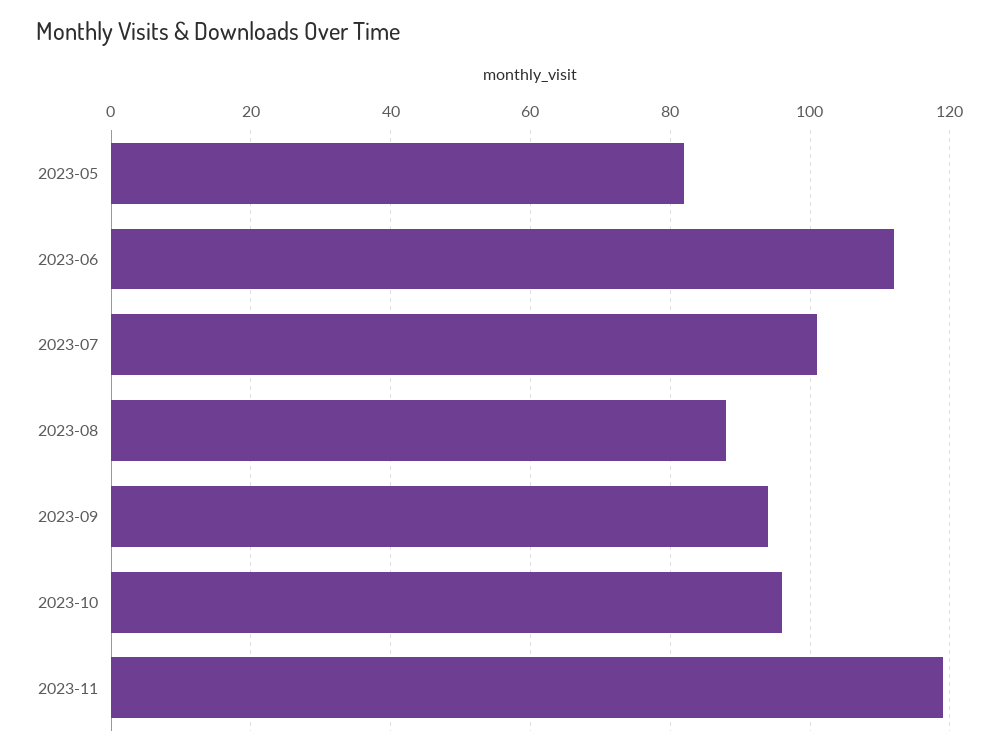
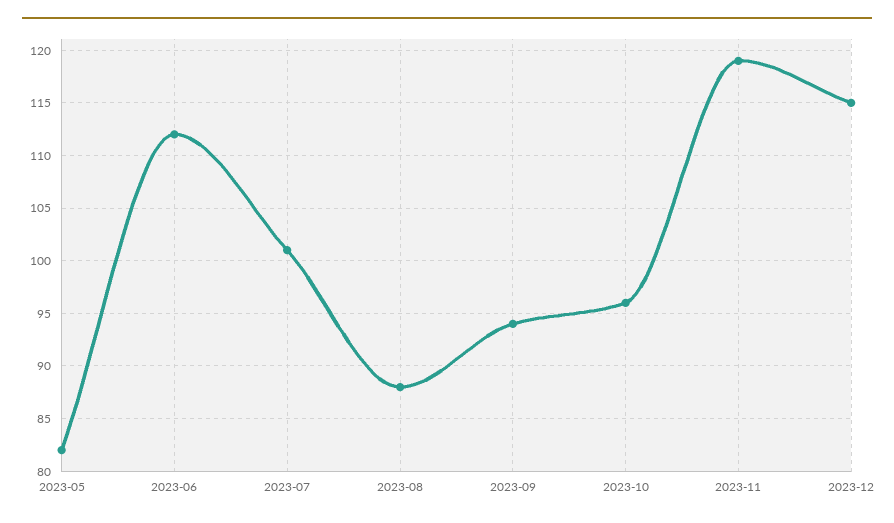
2023-12: none -> 115

